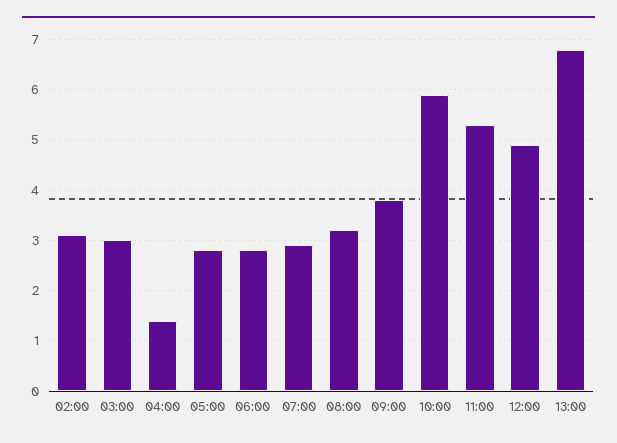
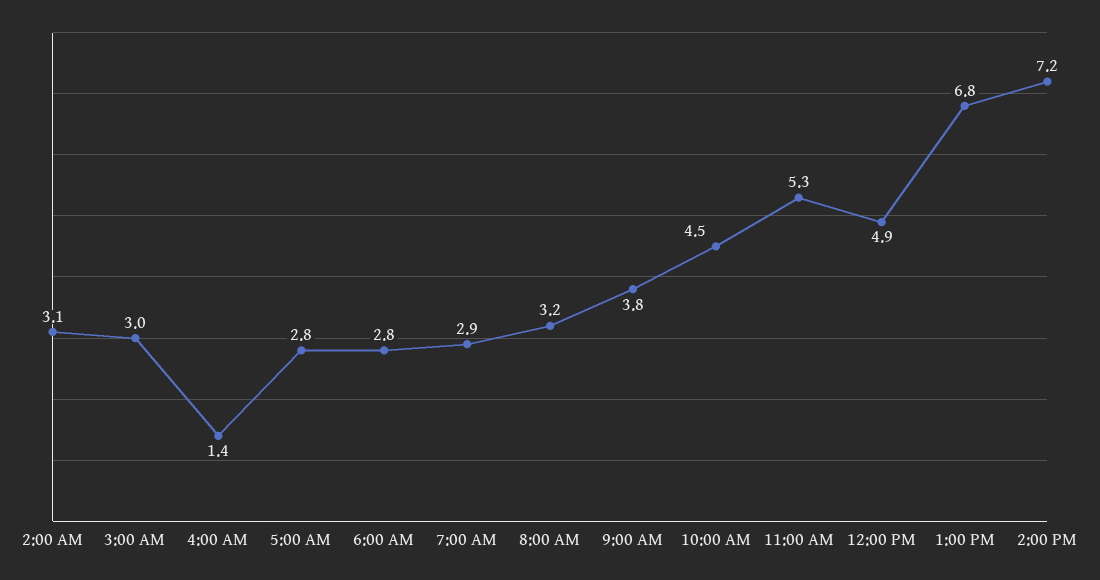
10:00: 6 -> 4.5
2:00 PM: none -> 7.2

